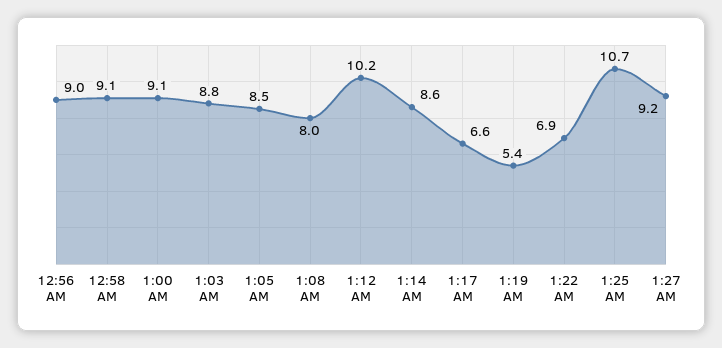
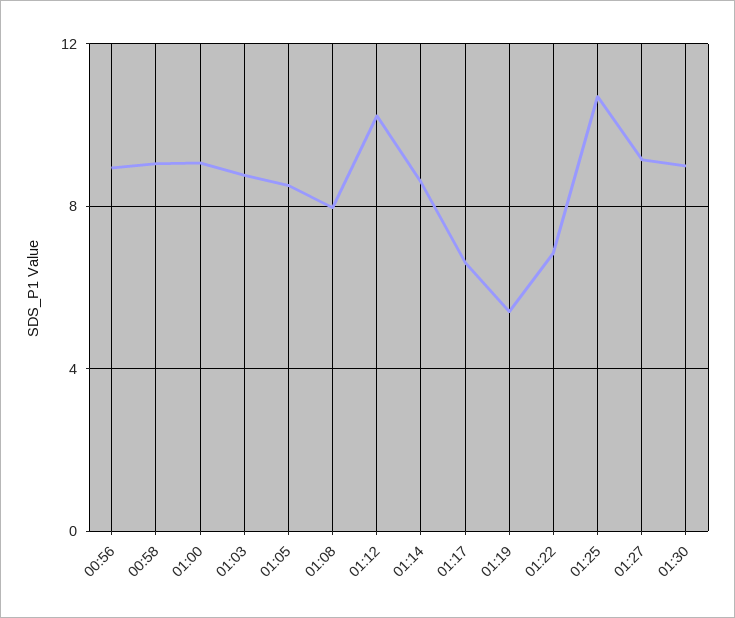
01:30: none -> 9

